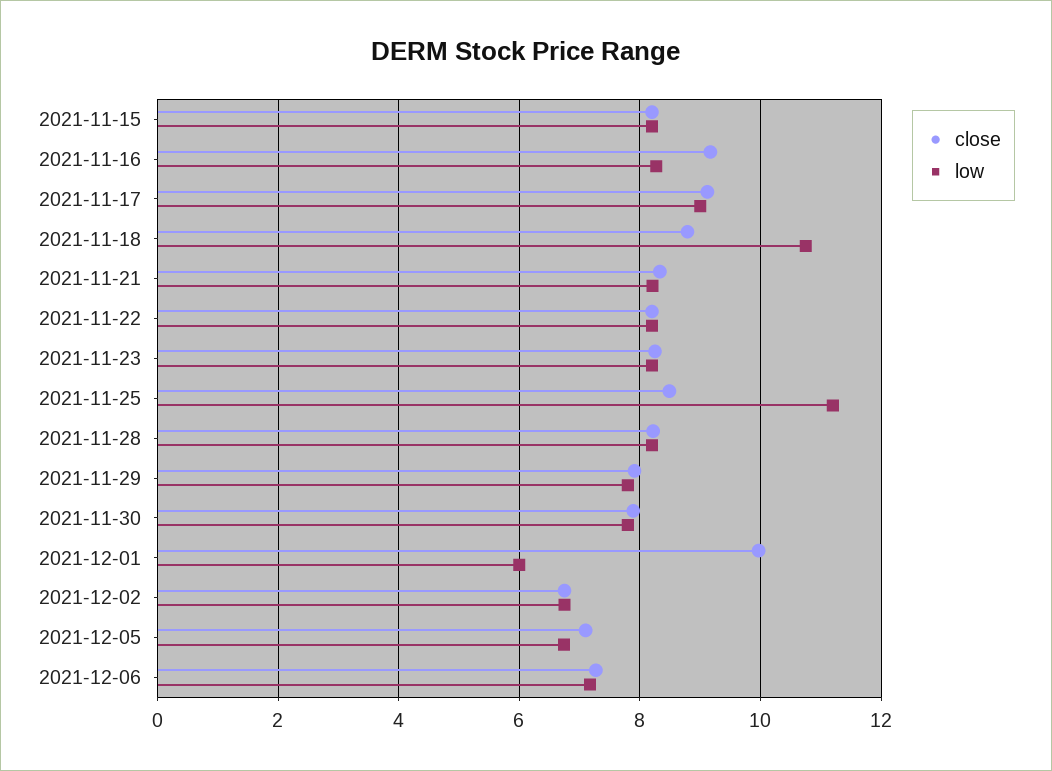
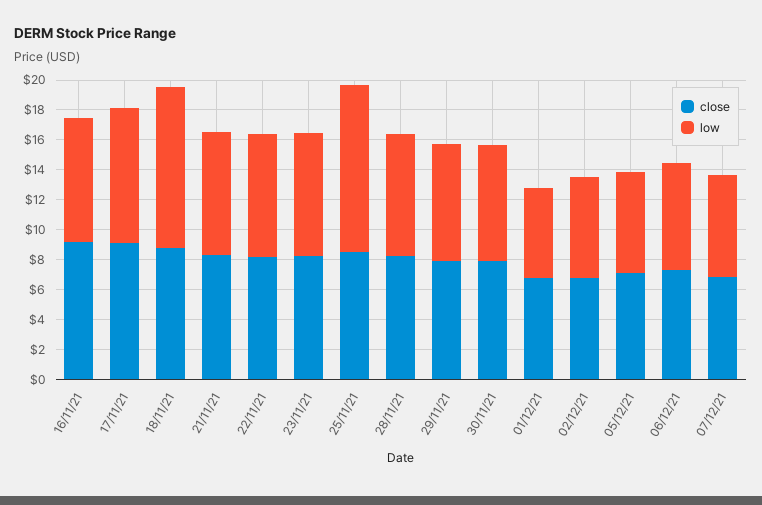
close, 2021-11-15: 8.2 -> none
low, 2021-11-15: 8.2 -> none
close, 2021-12-01: 10 -> 7
close, 07/12/21: none -> 7
low, 07/12/21: none -> 7

